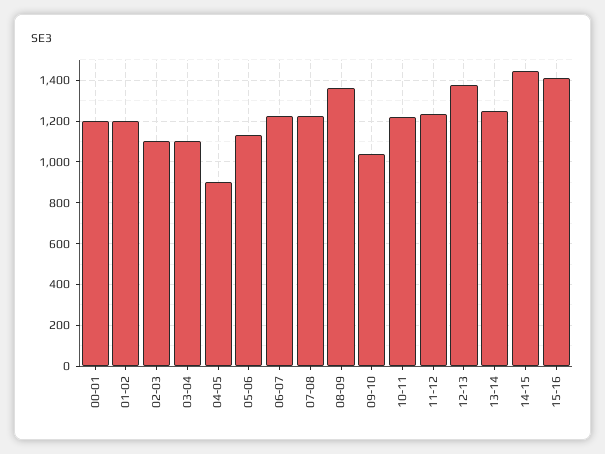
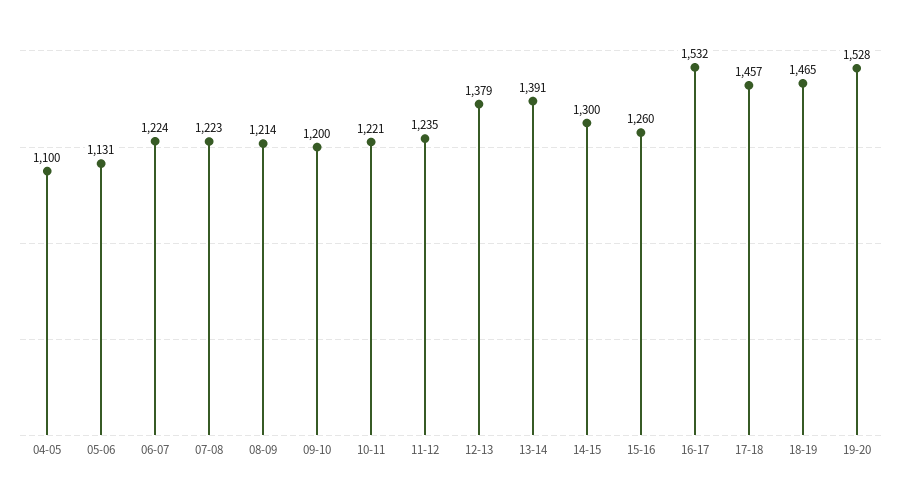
00-01: 1200 -> none
01-02: 1200 -> none
02-03: 1100 -> none
03-04: 1100 -> none
04-05: 900 -> 1100
08-09: 1350 -> 1214
09-10: 1050 -> 1200
13-14: 1250 -> 1391
14-15: 1450 -> 1300
15-16: 1400 -> 1260
16-17: none -> 1532
17-18: none -> 1457
18-19: none -> 1465
19-20: none -> 1528

